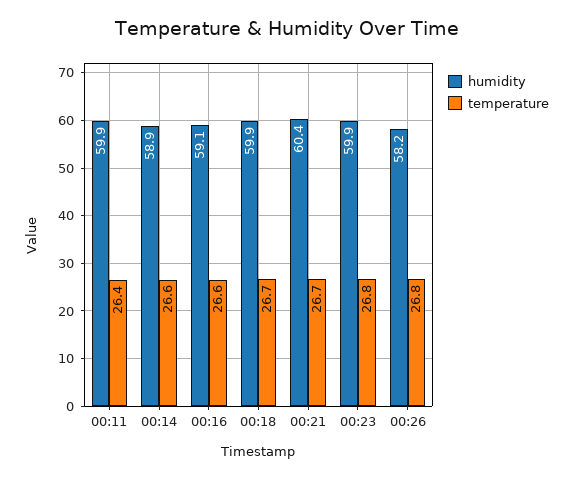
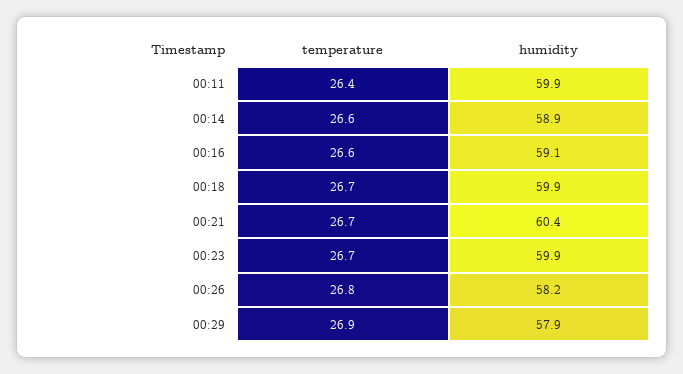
temperature, 00:23: 26.8 -> 26.7
temperature, 00:29: none -> 26.9
humidity, 00:29: none -> 57.9

